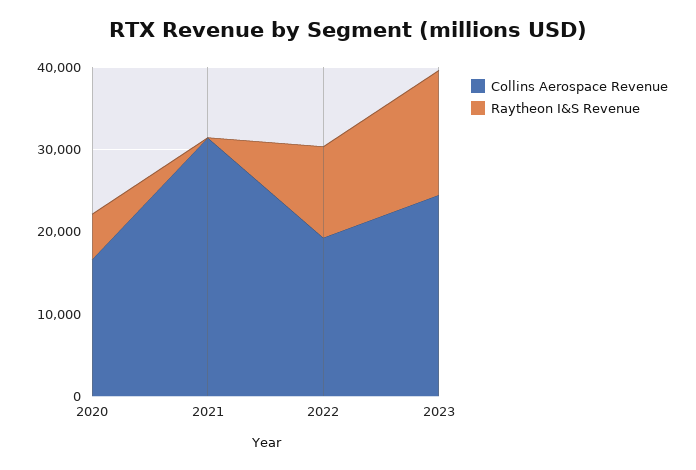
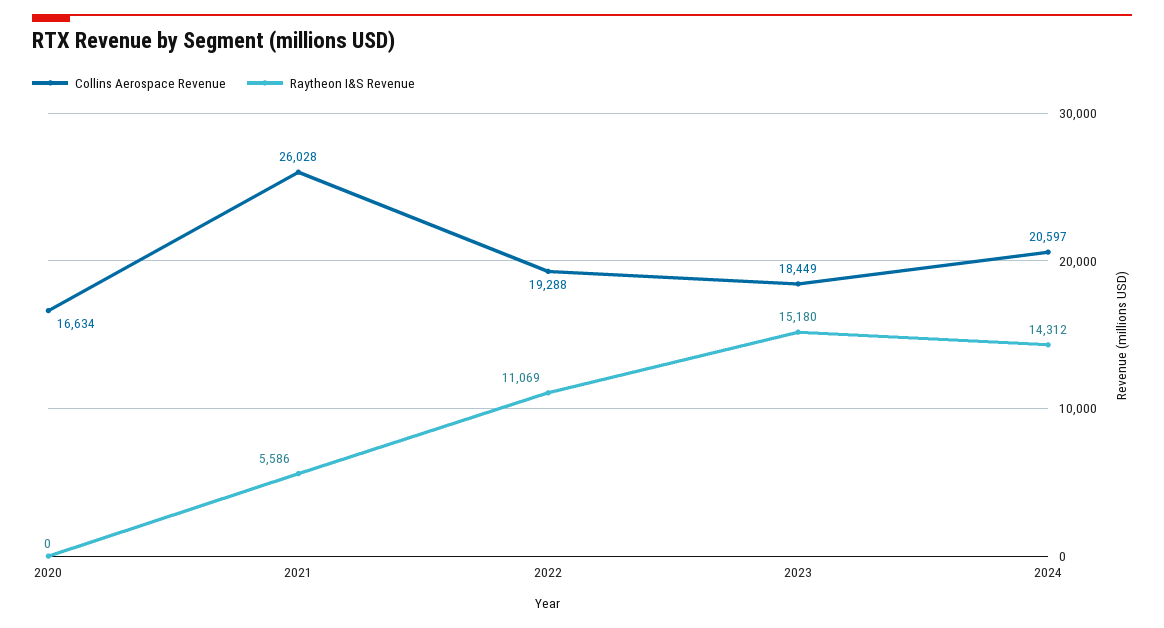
Raytheon I&S Revenue, 2020: 6000 -> 0
Collins Aerospace Revenue, 2021: 32000 -> 26028
Raytheon I&S Revenue, 2021: 0 -> 5586
Collins Aerospace Revenue, 2023: 24000 -> 18449
Collins Aerospace Revenue, 2024: none -> 20597
Raytheon I&S Revenue, 2024: none -> 14312

